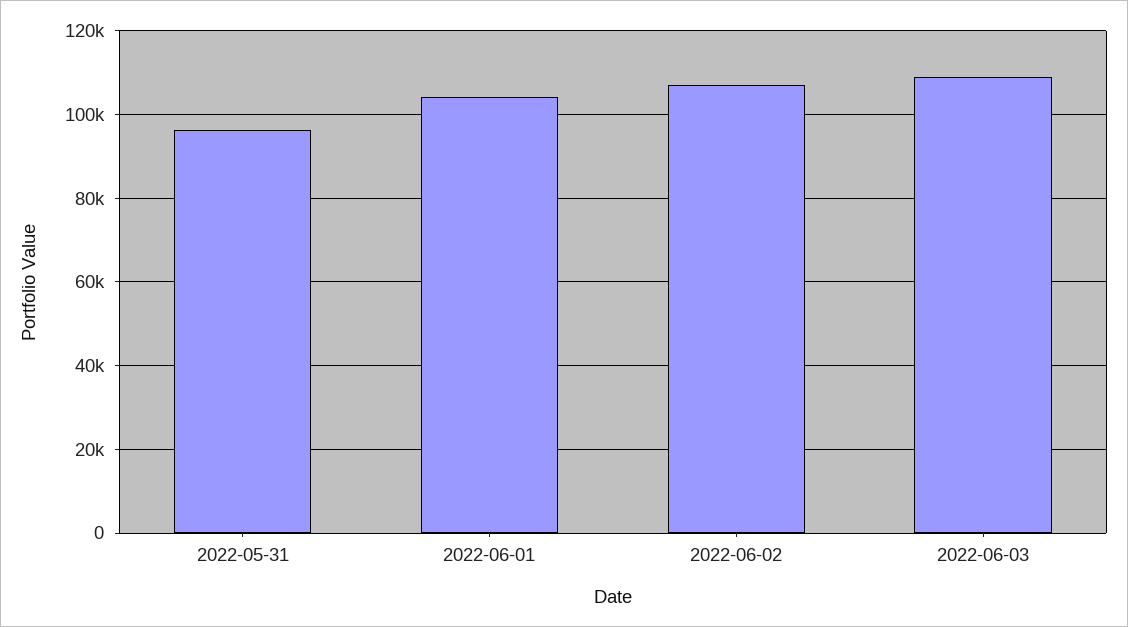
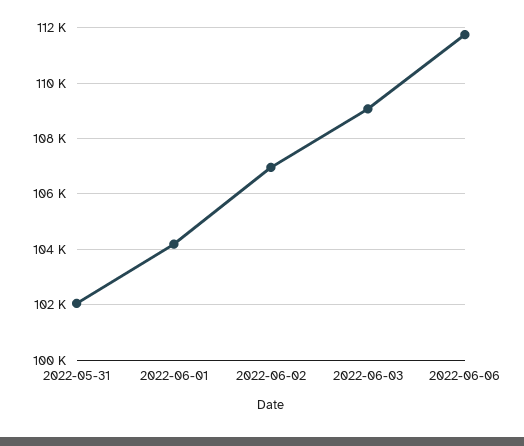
2022-05-31: 96000 -> 102000
2022-06-06: none -> 111750

